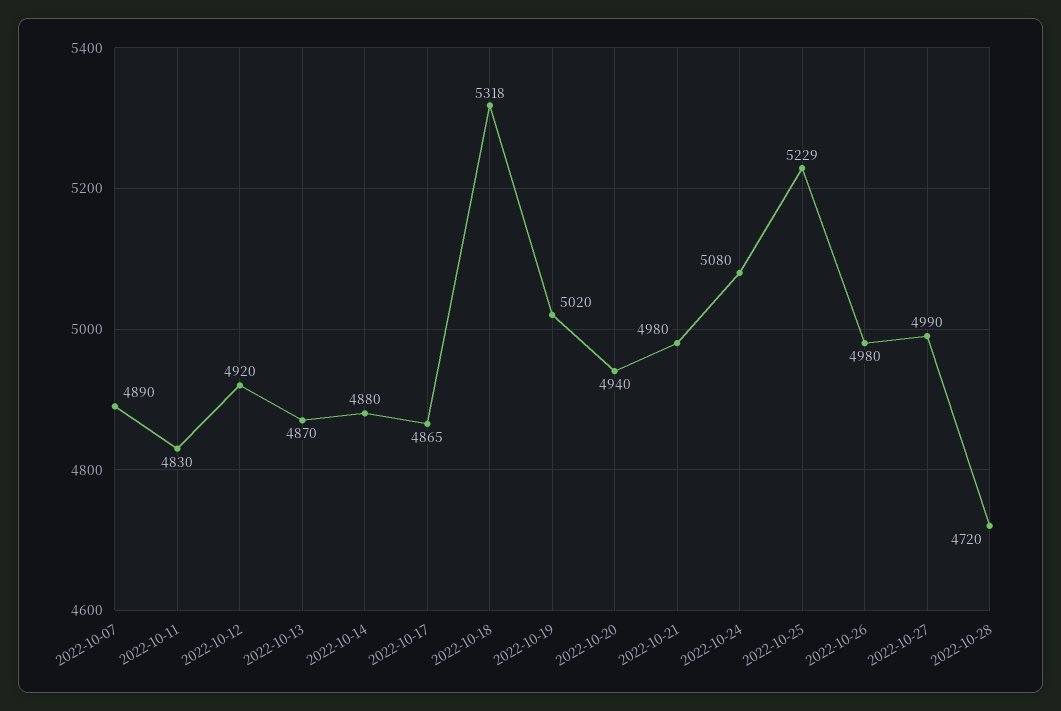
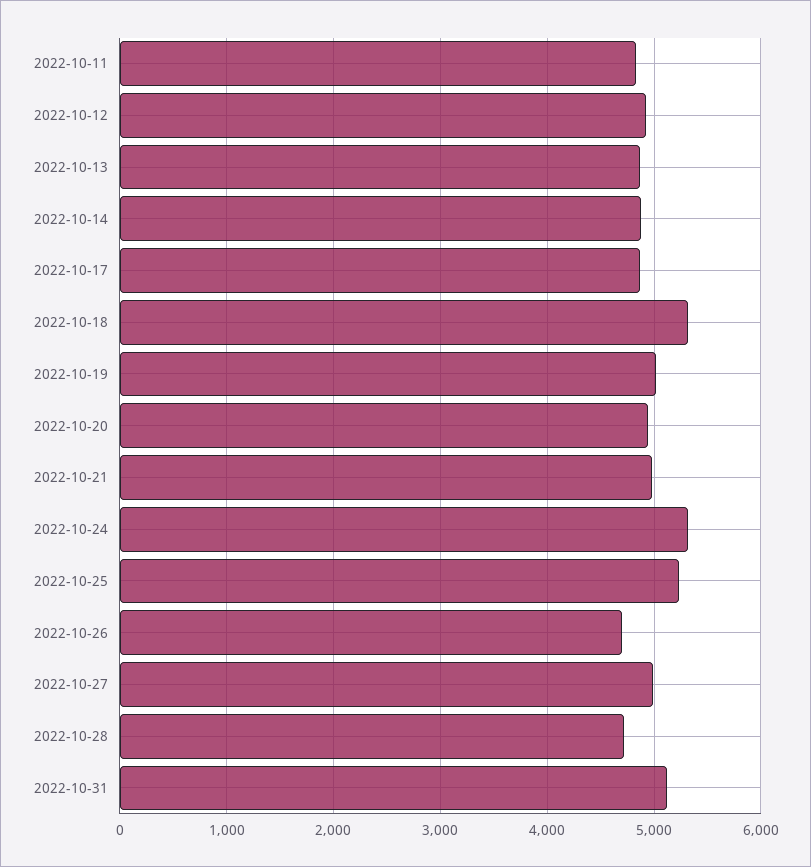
2022-10-07: 4890 -> none
2022-10-24: 5080 -> 5300
2022-10-26: 4980 -> 4700
2022-10-31: none -> 5100

